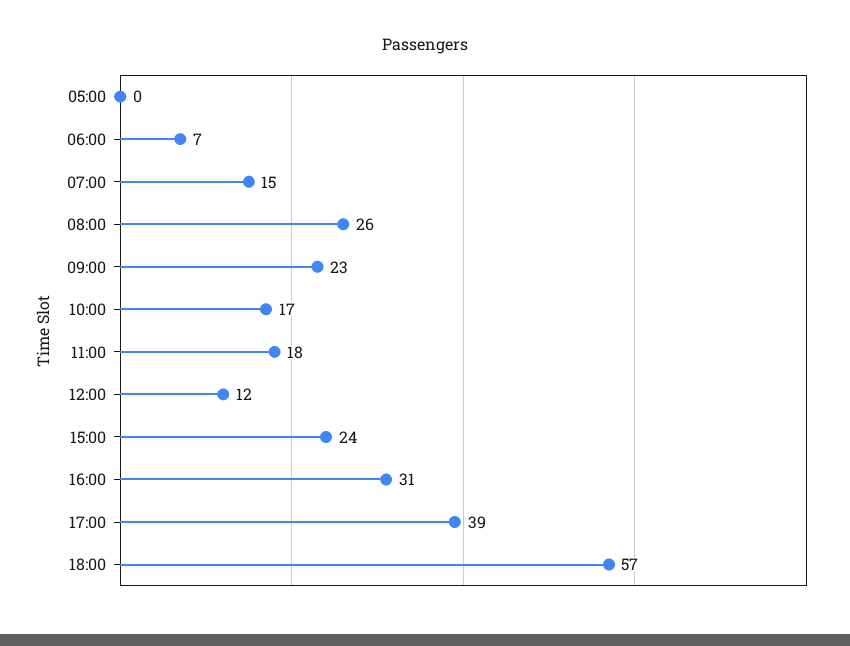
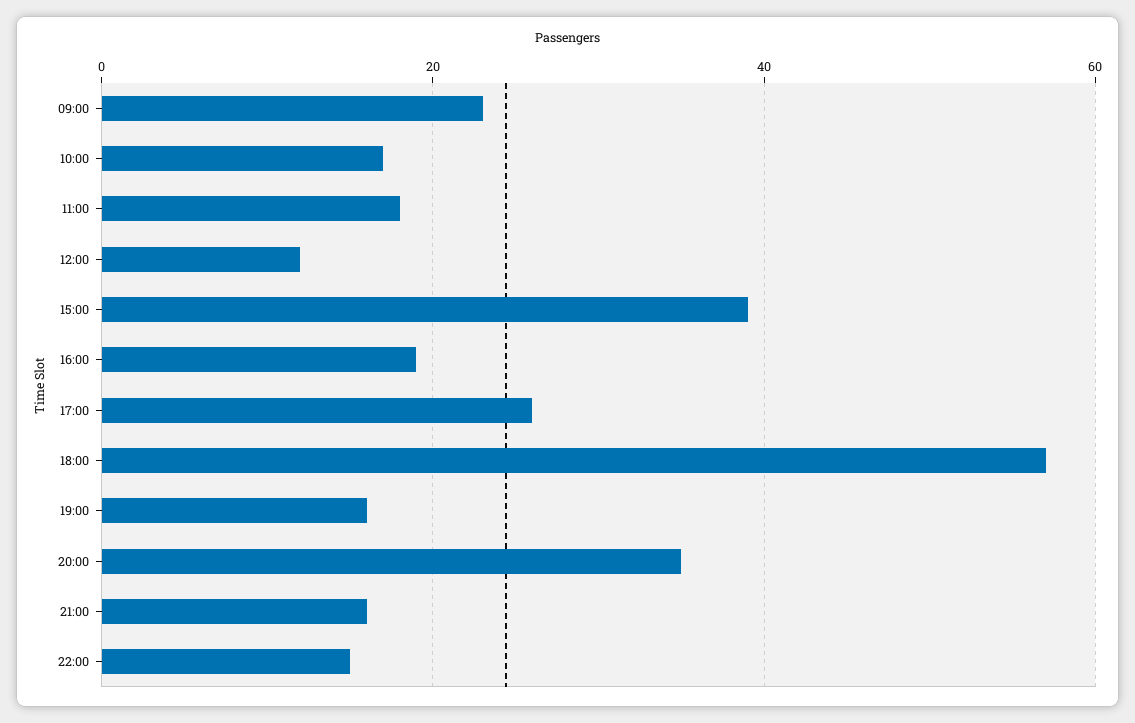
05:00: 0 -> none
06:00: 7 -> none
07:00: 15 -> none
08:00: 26 -> none
15:00: 24 -> 40
16:00: 31 -> 20
17:00: 39 -> 25
19:00: none -> 15
20:00: none -> 35
21:00: none -> 15
22:00: none -> 15

